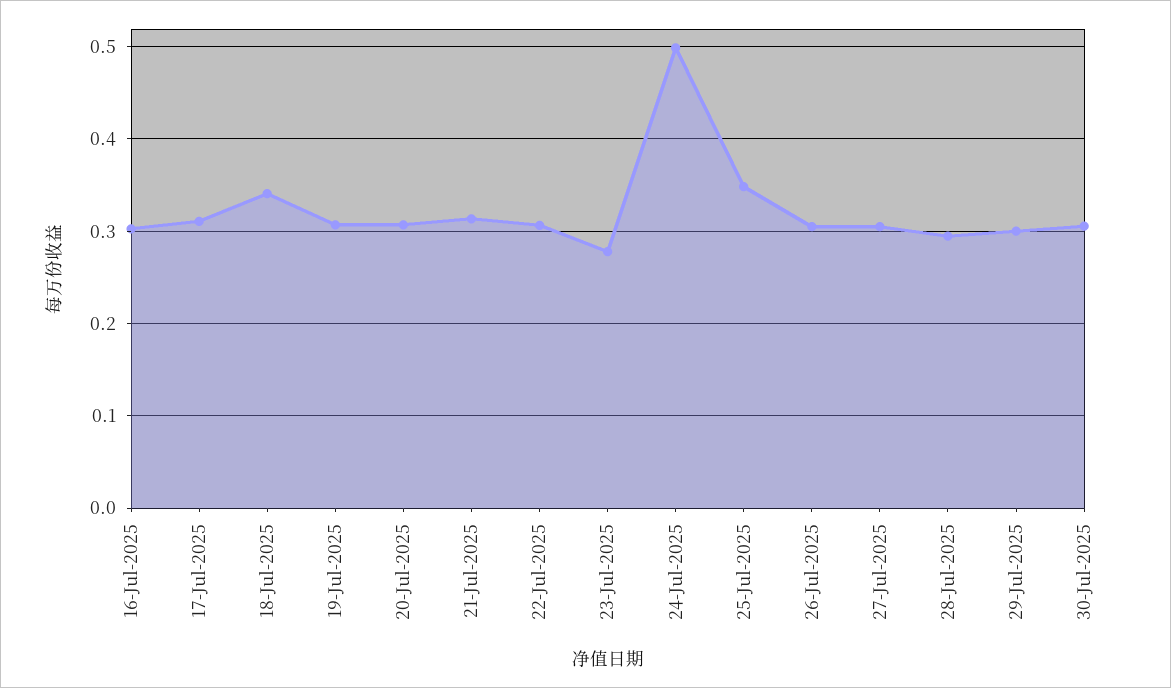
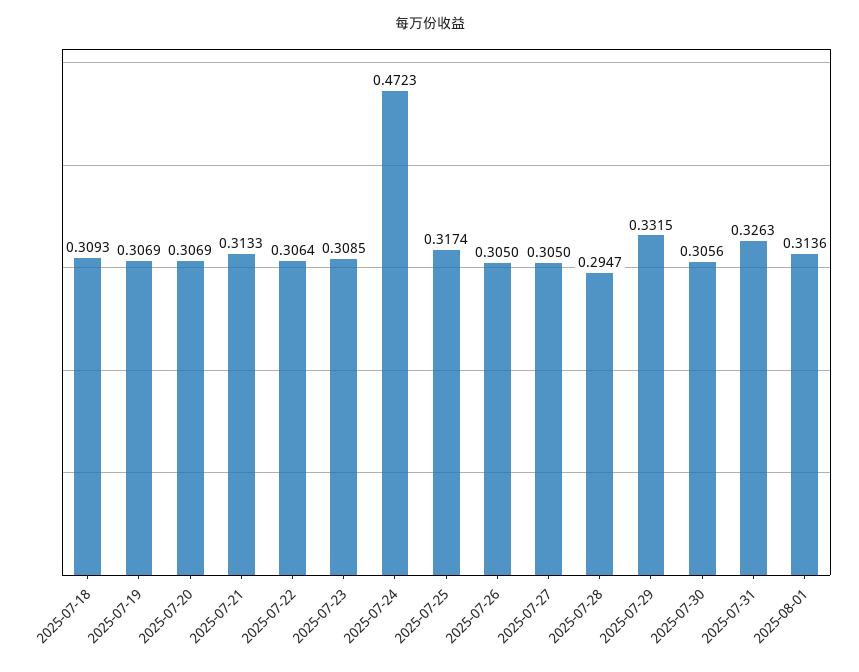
16-Jul-2025: 0.3 -> none
17-Jul-2025: 0.31 -> none
18-Jul-2025: 0.34 -> 0.3093
23-Jul-2025: 0.28 -> 0.3085
24-Jul-2025: 0.5 -> 0.4723
25-Jul-2025: 0.35 -> 0.3174
29-Jul-2025: 0.3 -> 0.3315
2025-07-31: none -> 0.3263
2025-08-01: none -> 0.3136

